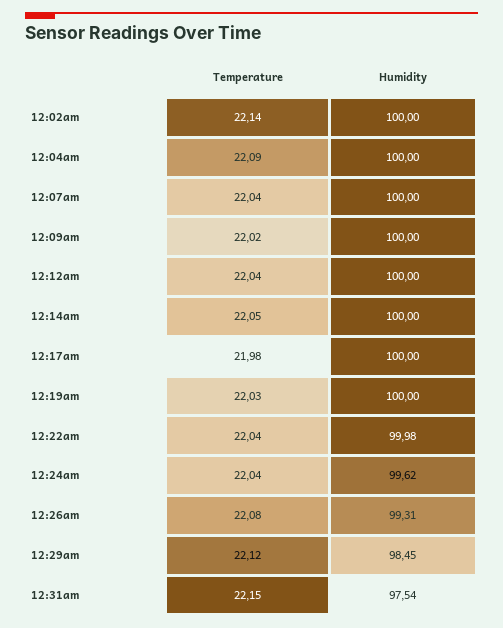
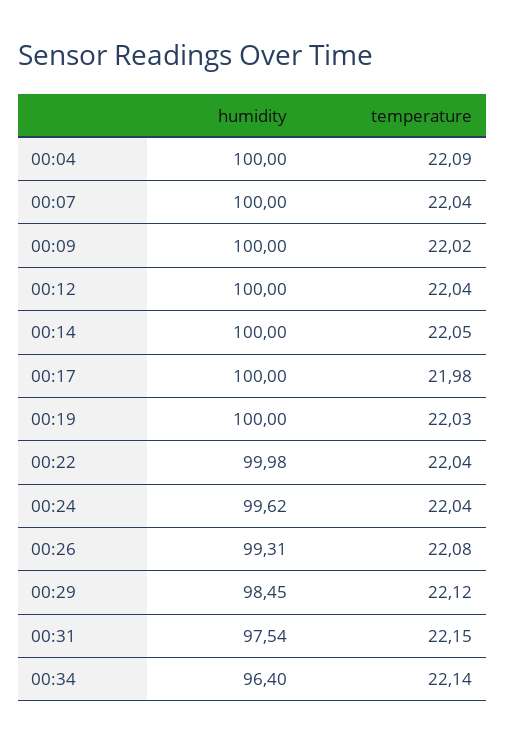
Temperature, 12:02am: 22.14 -> none
Humidity, 12:02am: 100 -> none
Humidity, 00:34: none -> 96.4
Temperature, 00:34: none -> 22.14

